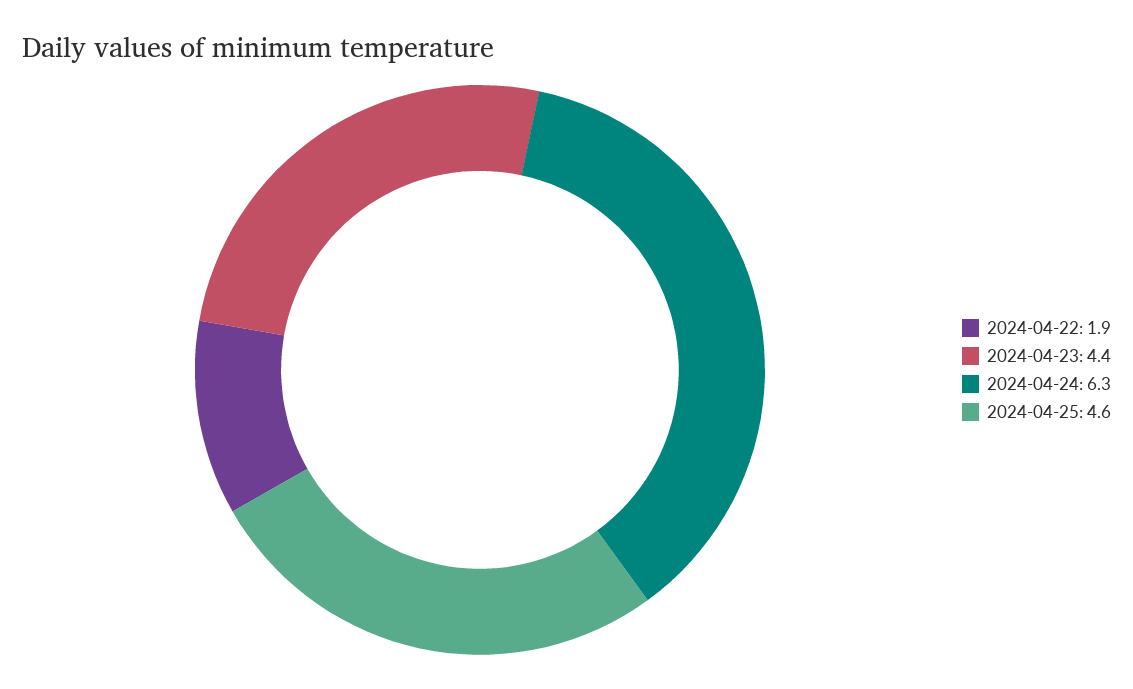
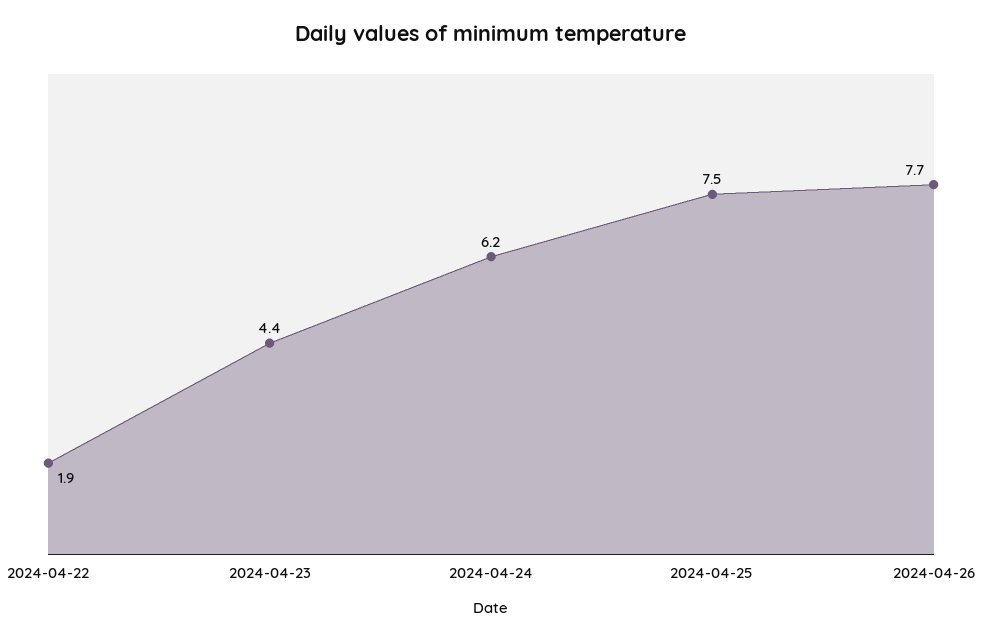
2024-04-24: 6.3 -> 6.2
2024-04-25: 4.6 -> 7.5
2024-04-26: none -> 7.7

